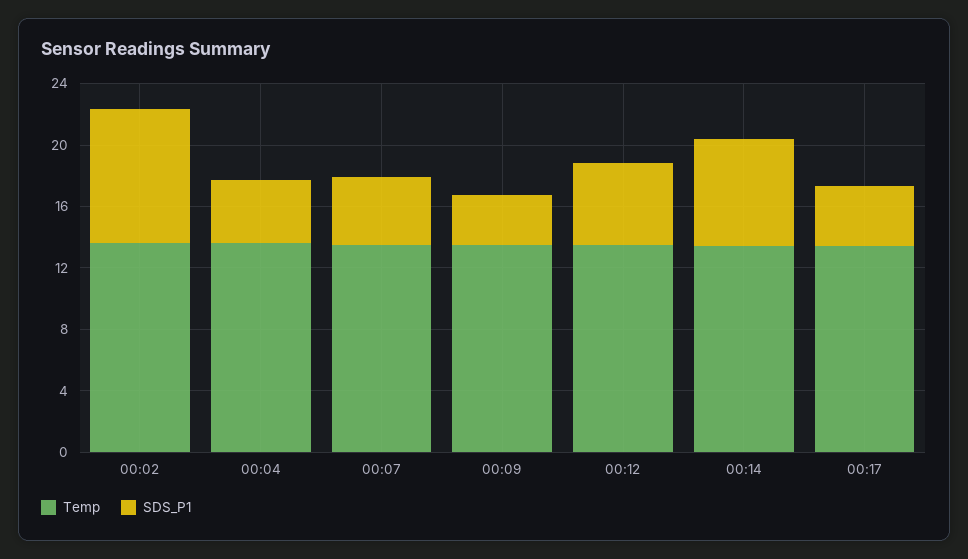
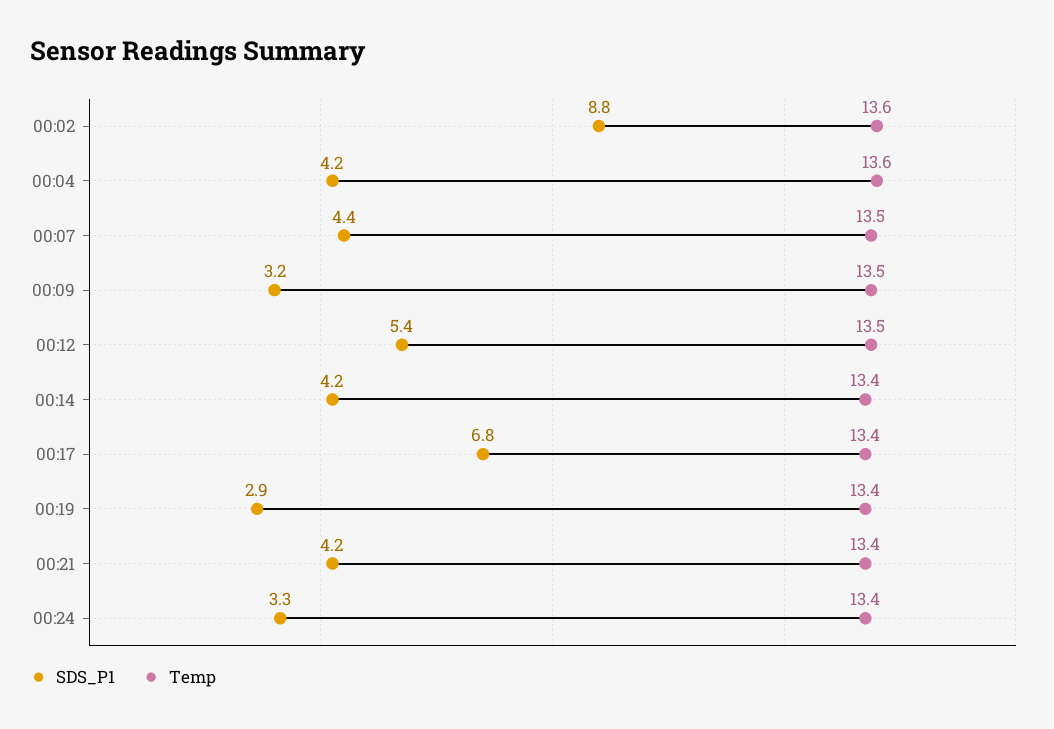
SDS_P1, 00:14: 7 -> 4.2
SDS_P1, 00:17: 4 -> 6.8
SDS_P1, 00:19: none -> 2.9
Temp, 00:19: none -> 13.4
SDS_P1, 00:21: none -> 4.2
Temp, 00:21: none -> 13.4
SDS_P1, 00:24: none -> 3.3
Temp, 00:24: none -> 13.4

